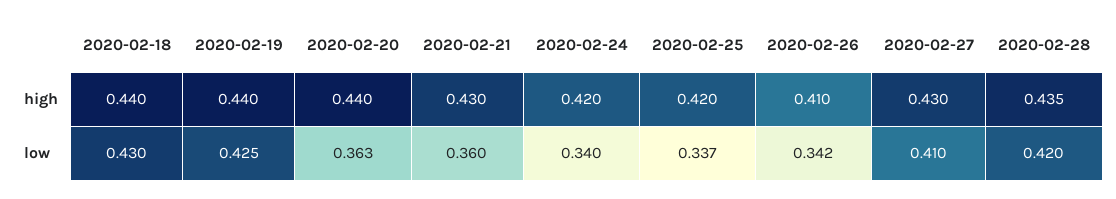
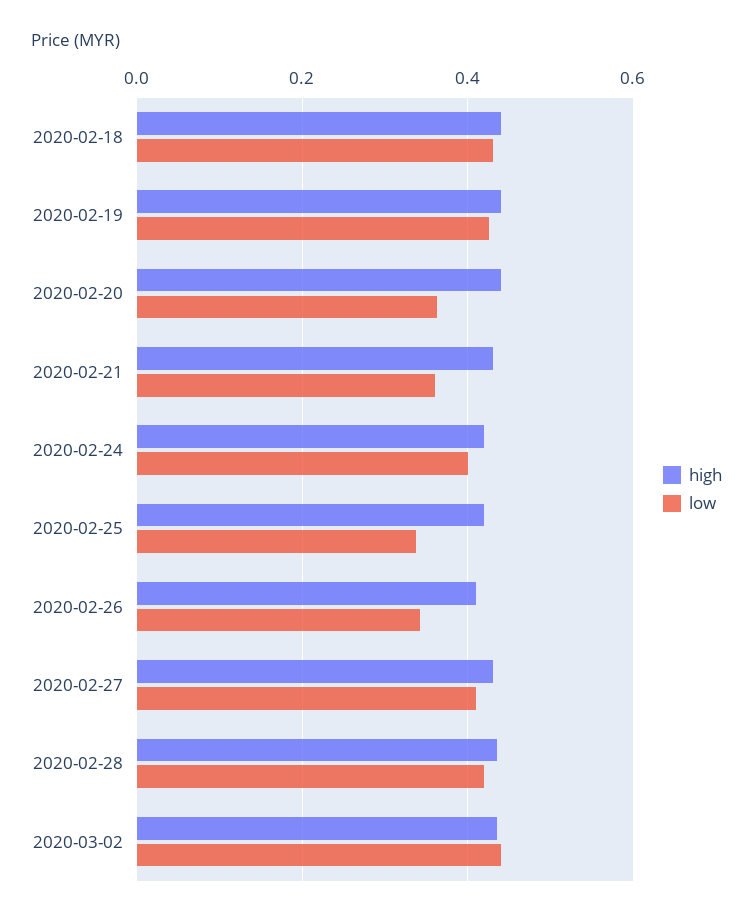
low, 2020-02-24: 0.34 -> 0.4
high, 2020-03-02: none -> 0.44
low, 2020-03-02: none -> 0.44

